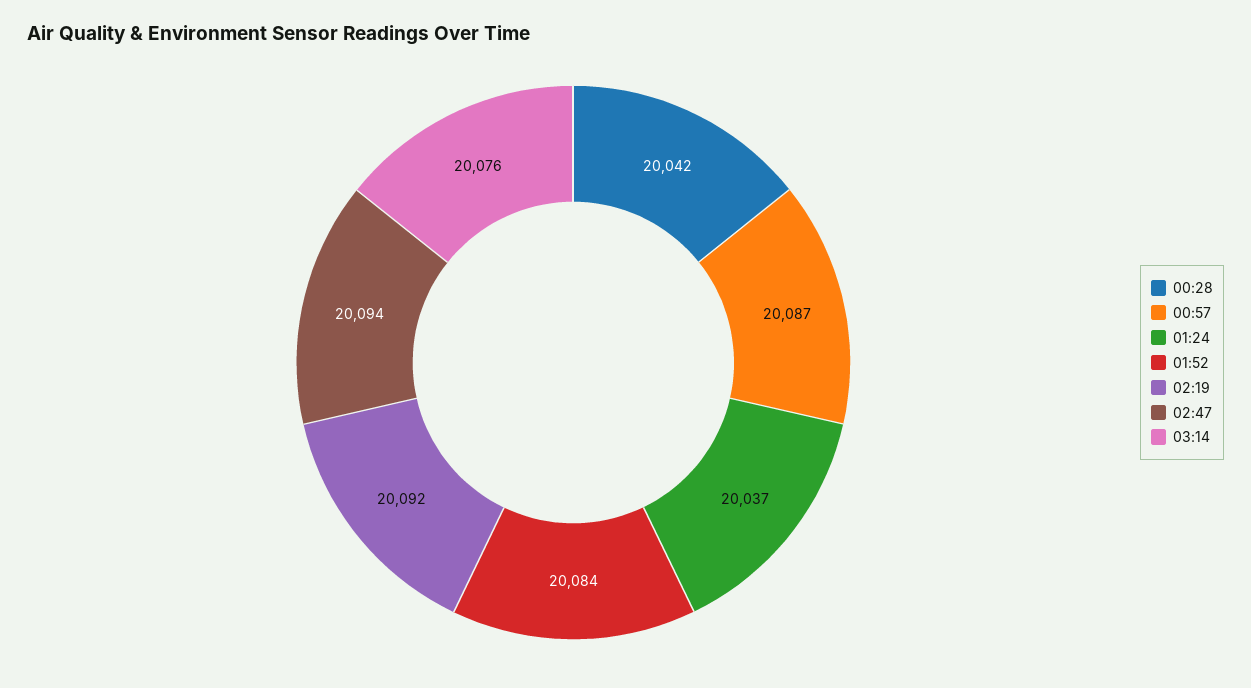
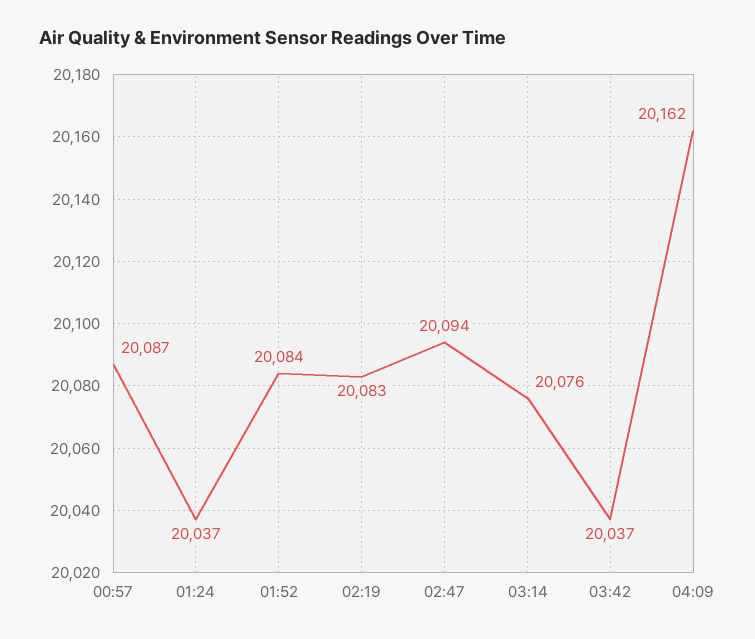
00:28: 20042 -> none
02:19: 20092 -> 20083
03:42: none -> 20037
04:09: none -> 20162

